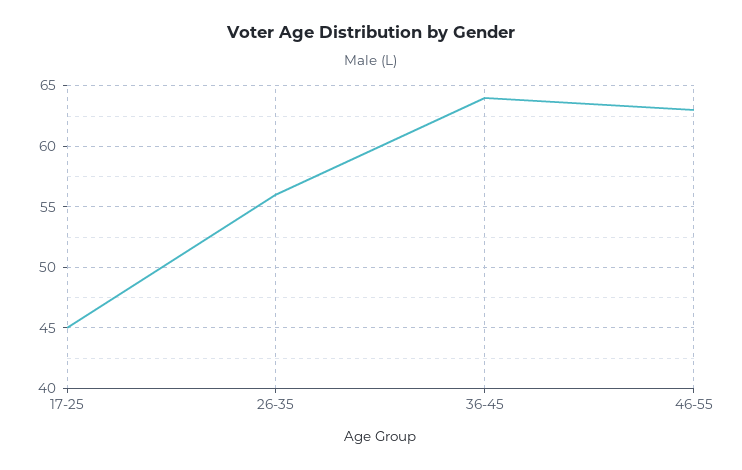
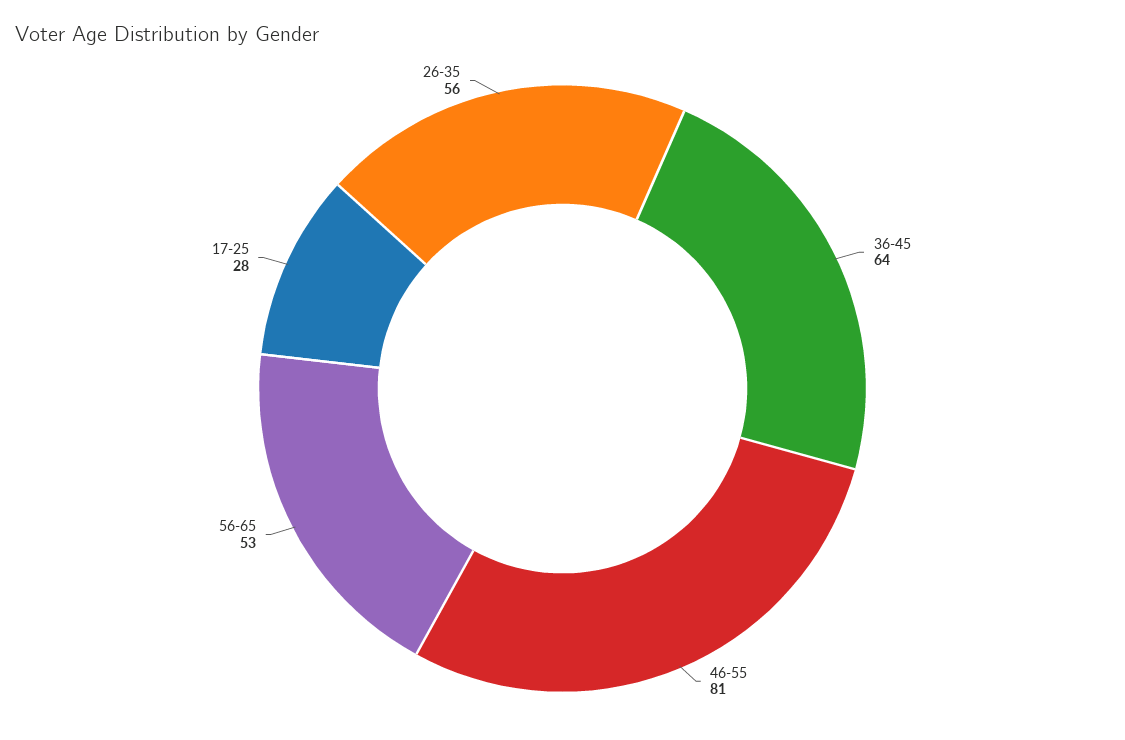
17-25: 45 -> 28
46-55: 63 -> 81
56-65: none -> 53

